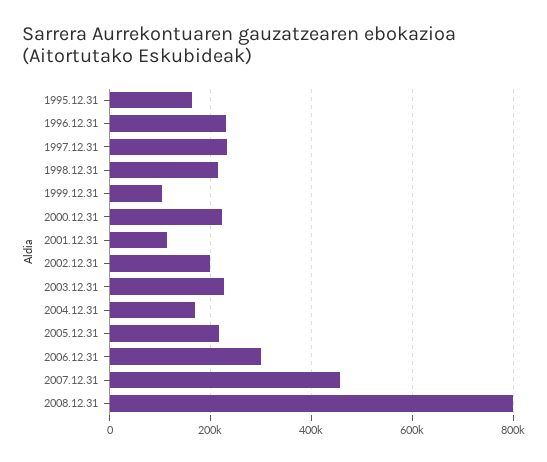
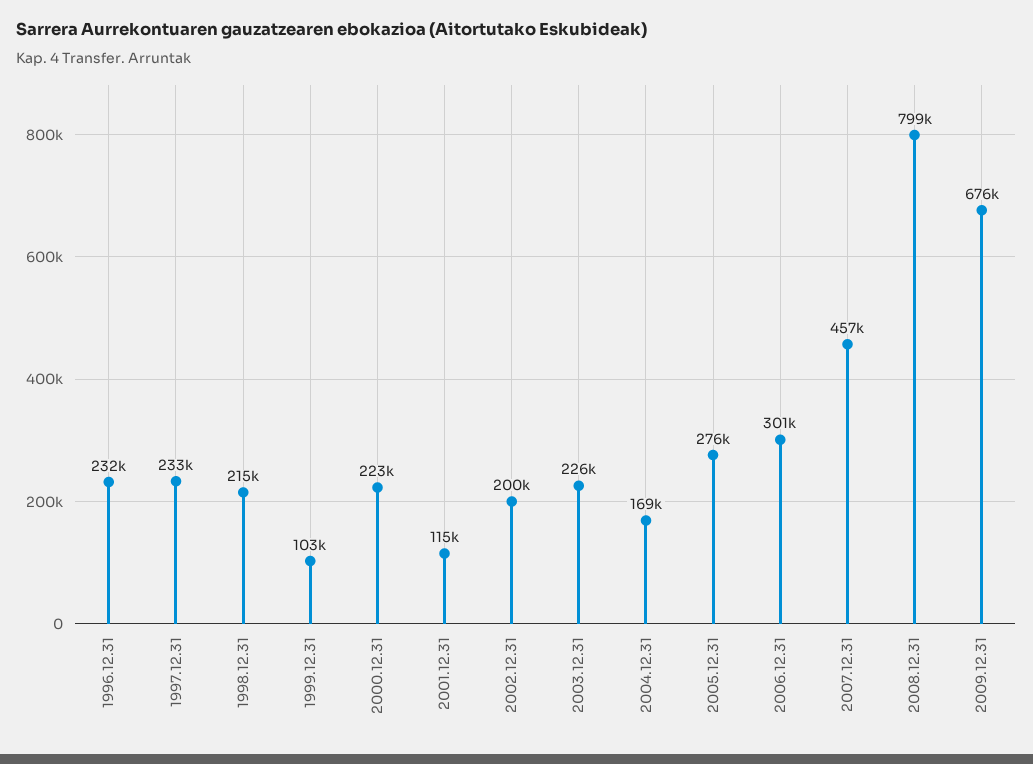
1995.12.31: 160000 -> none
2005.12.31: 220000 -> 276000
2009.12.31: none -> 676000

